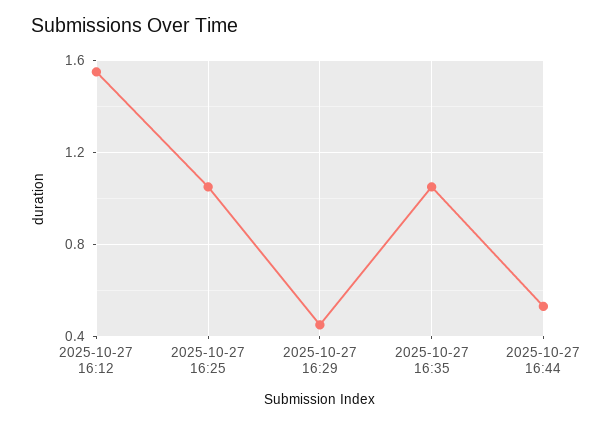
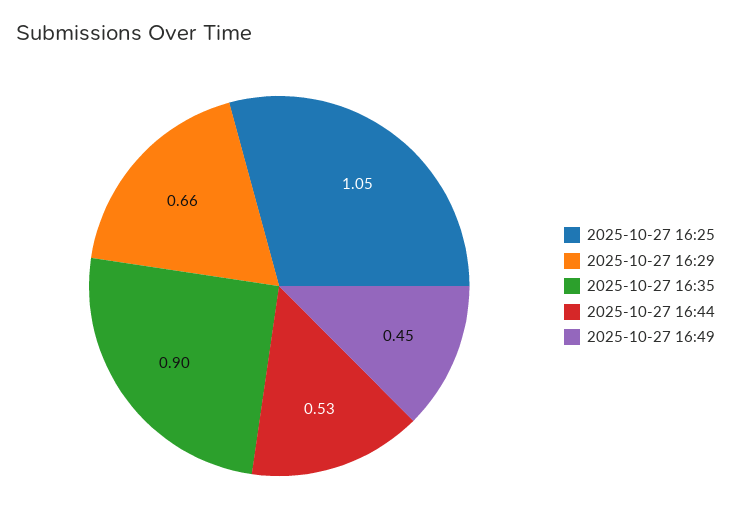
2025-10-27 16:12: 1.55 -> none
2025-10-27 16:29: 0.45 -> 0.66
2025-10-27 16:35: 1.05 -> 0.9
2025-10-27 16:49: none -> 0.45

